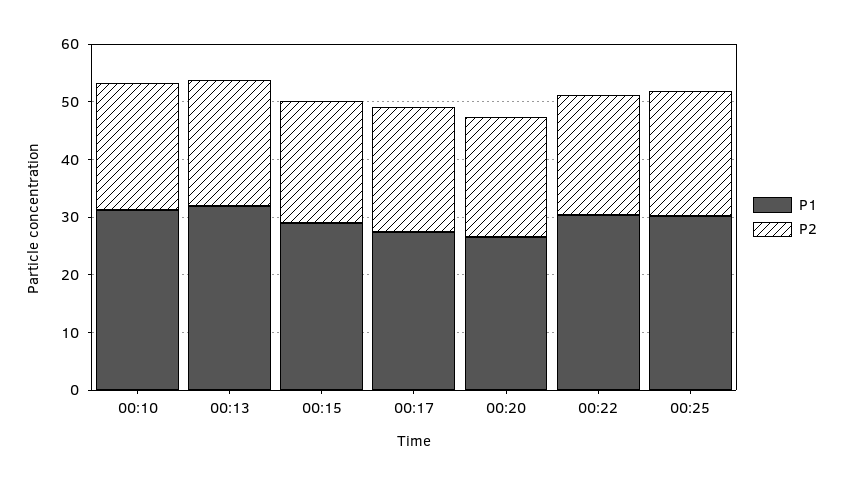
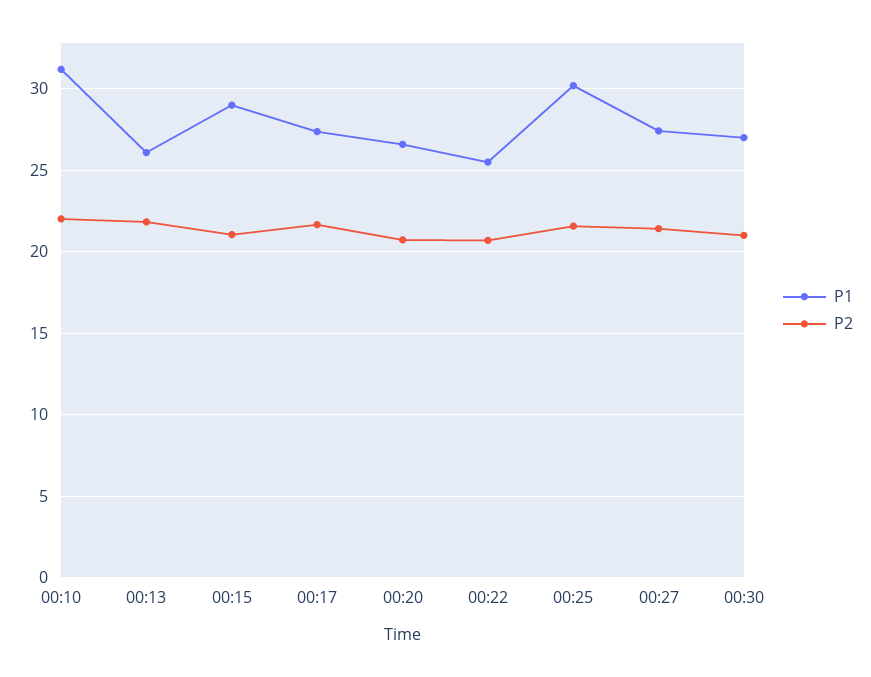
P1, 00:13: 32 -> 26
P1, 00:22: 30 -> 25.5
P1, 00:27: none -> 27.5
P2, 00:27: none -> 21.5
P1, 00:30: none -> 27
P2, 00:30: none -> 21

